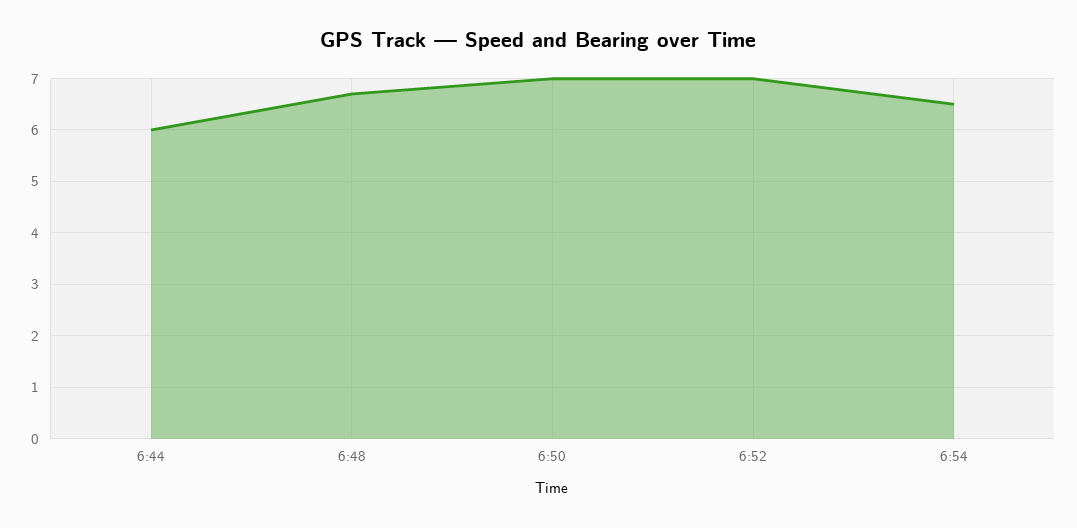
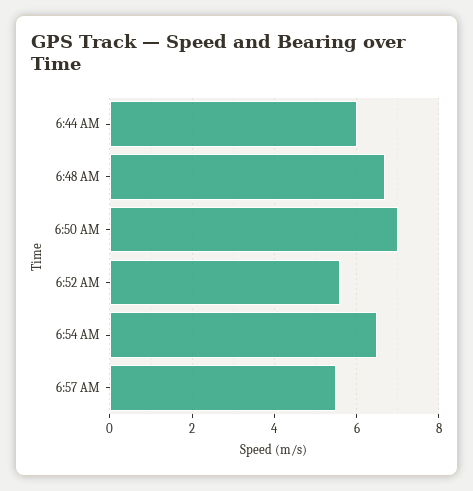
6:52: 7 -> 5.5
6:57 AM: none -> 5.5

